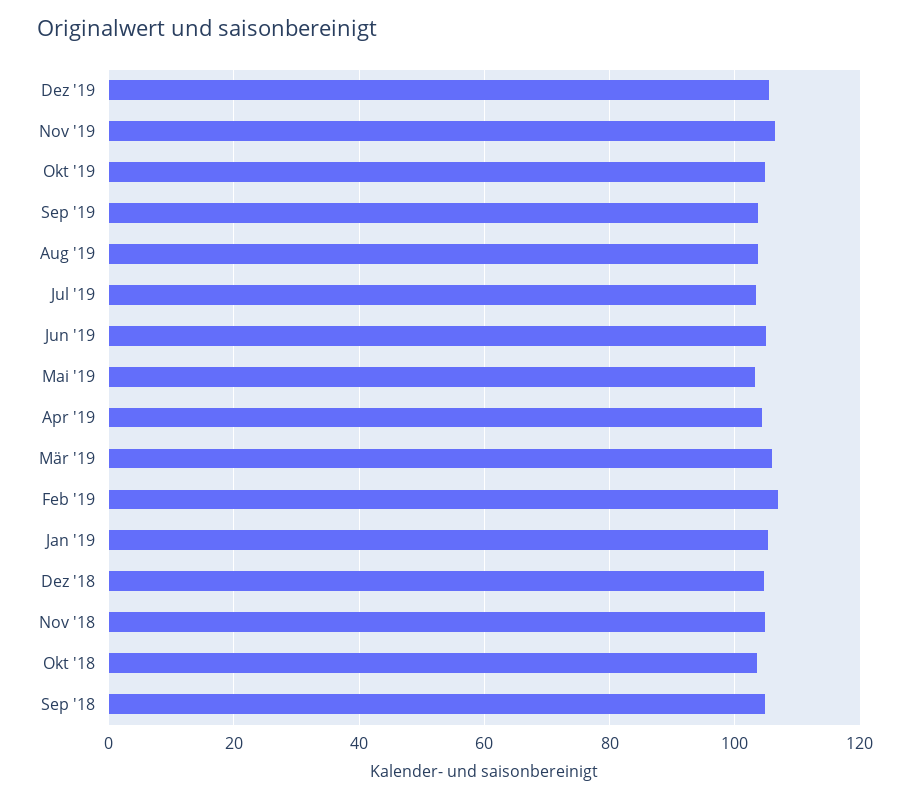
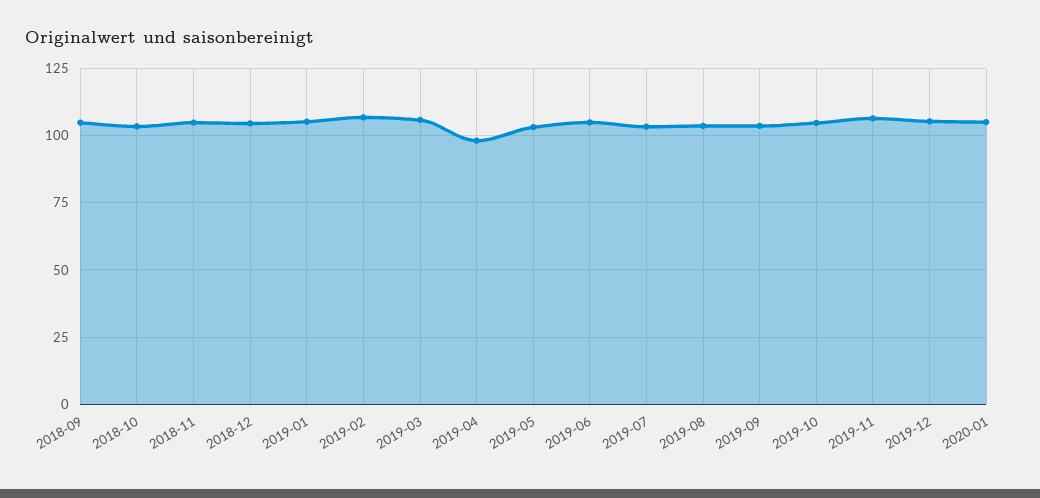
Apr '19: 104 -> 97.5
2020-01: none -> 105

